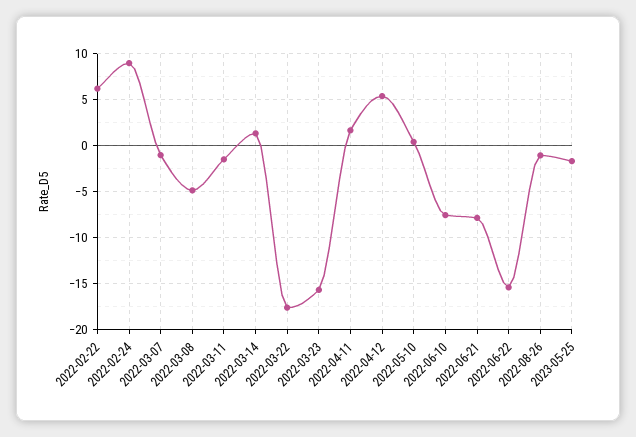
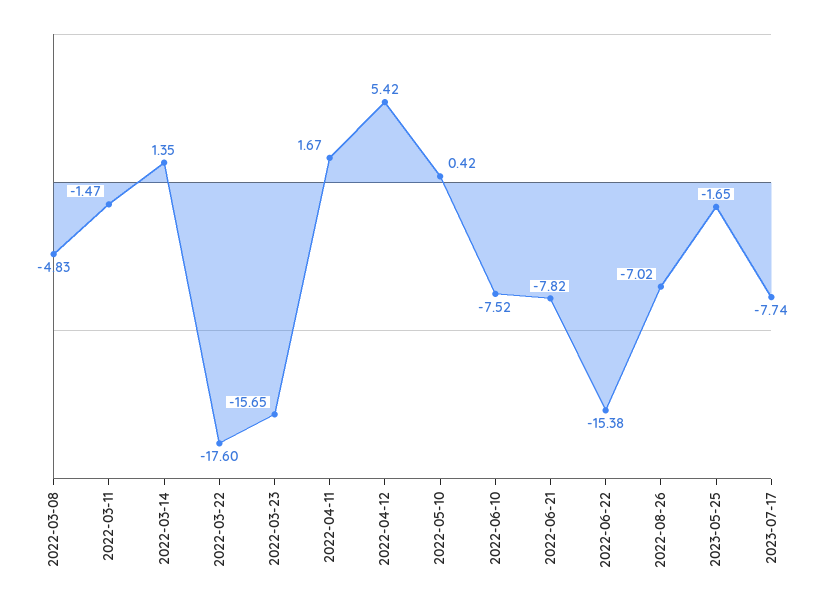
2022-02-22: 6 -> none
2022-02-24: 9 -> none
2022-03-07: -1 -> none
2022-08-26: -1 -> -7.02
2023-07-17: none -> -7.74

